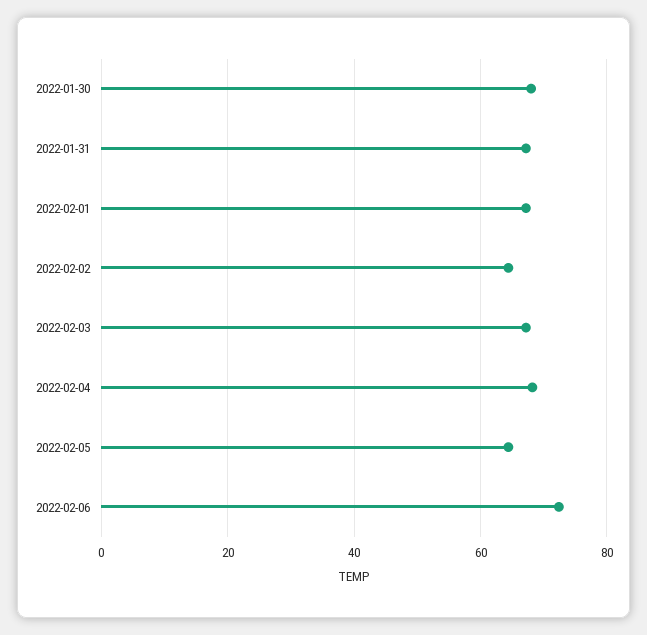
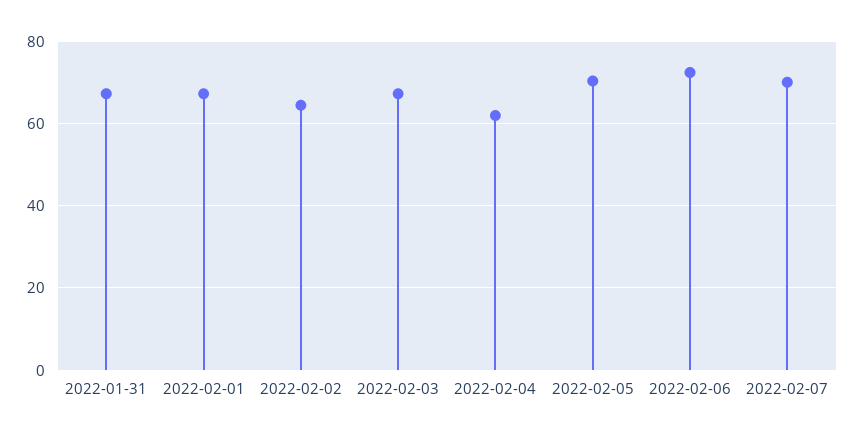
2022-01-30: 68 -> none
2022-02-04: 68 -> 62
2022-02-05: 64 -> 70
2022-02-07: none -> 70

